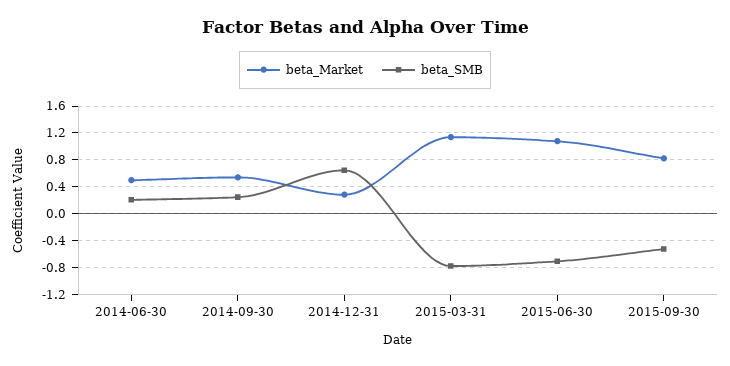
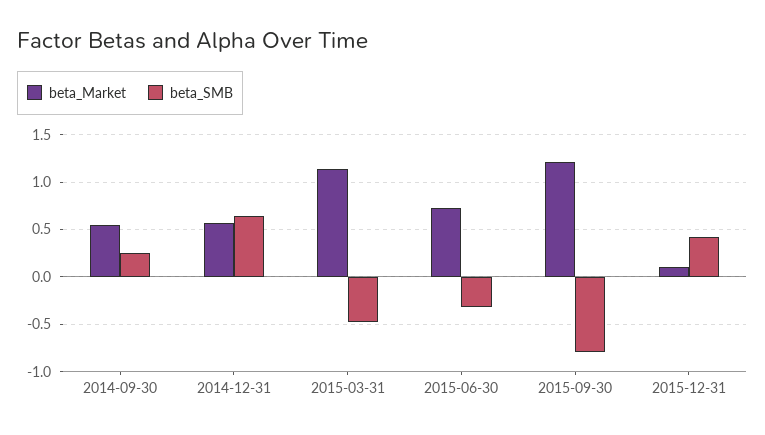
beta_Market, 2014-06-30: 0.5 -> none
beta_SMB, 2014-06-30: 0.2 -> none
beta_Market, 2014-12-31: 0.3 -> 0.6
beta_SMB, 2015-03-31: -0.8 -> -0.5
beta_Market, 2015-06-30: 1.1 -> 0.7
beta_SMB, 2015-06-30: -0.7 -> -0.3
beta_Market, 2015-09-30: 0.8 -> 1.2
beta_SMB, 2015-09-30: -0.5 -> -0.8
beta_Market, 2015-12-31: none -> 0.1
beta_SMB, 2015-12-31: none -> 0.4

